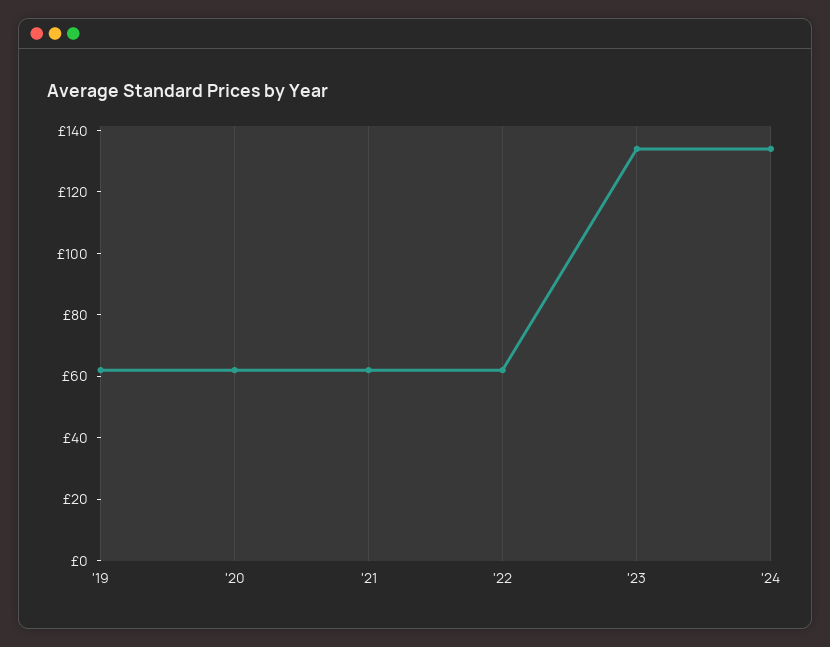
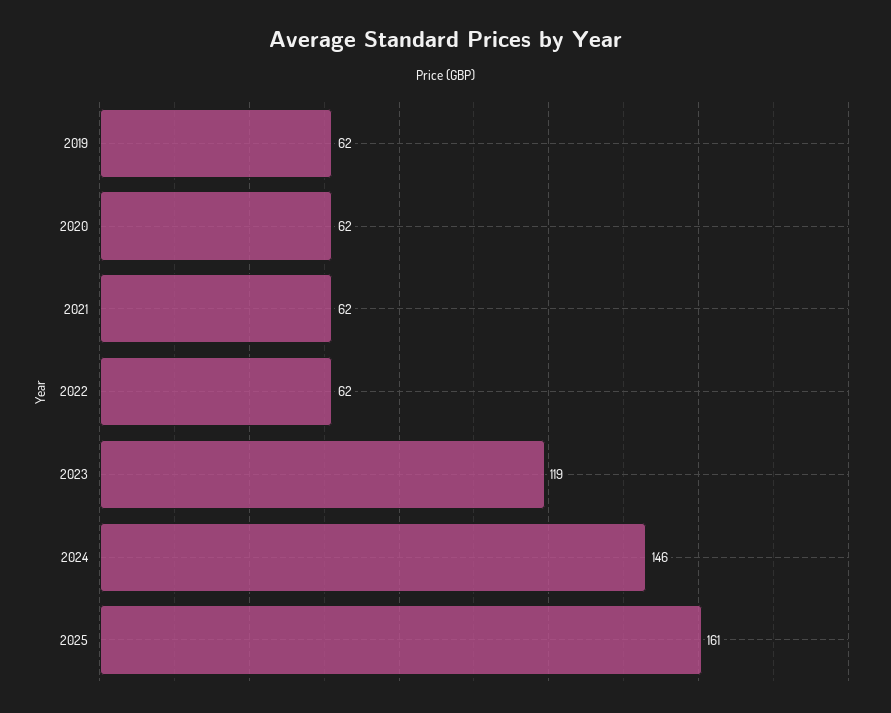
'23: 135 -> 119
'24: 135 -> 146
2025: none -> 161

